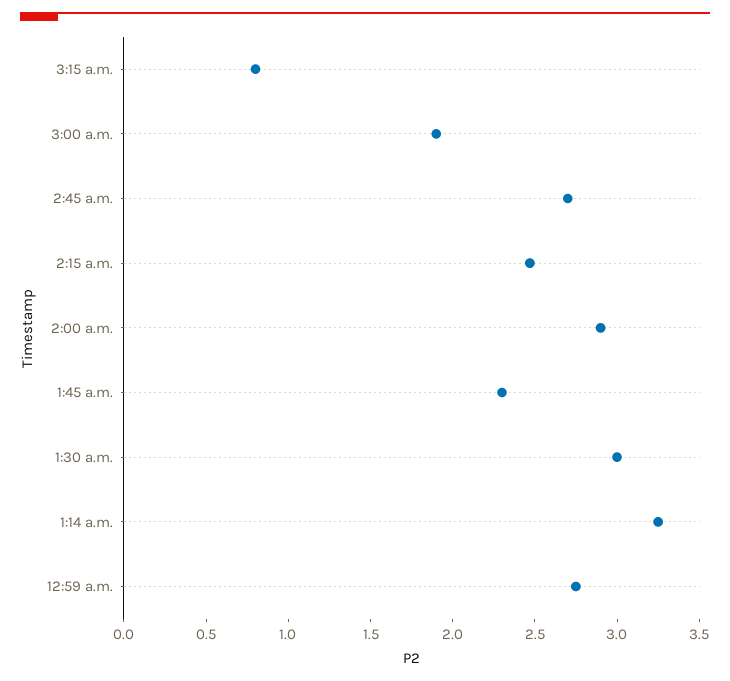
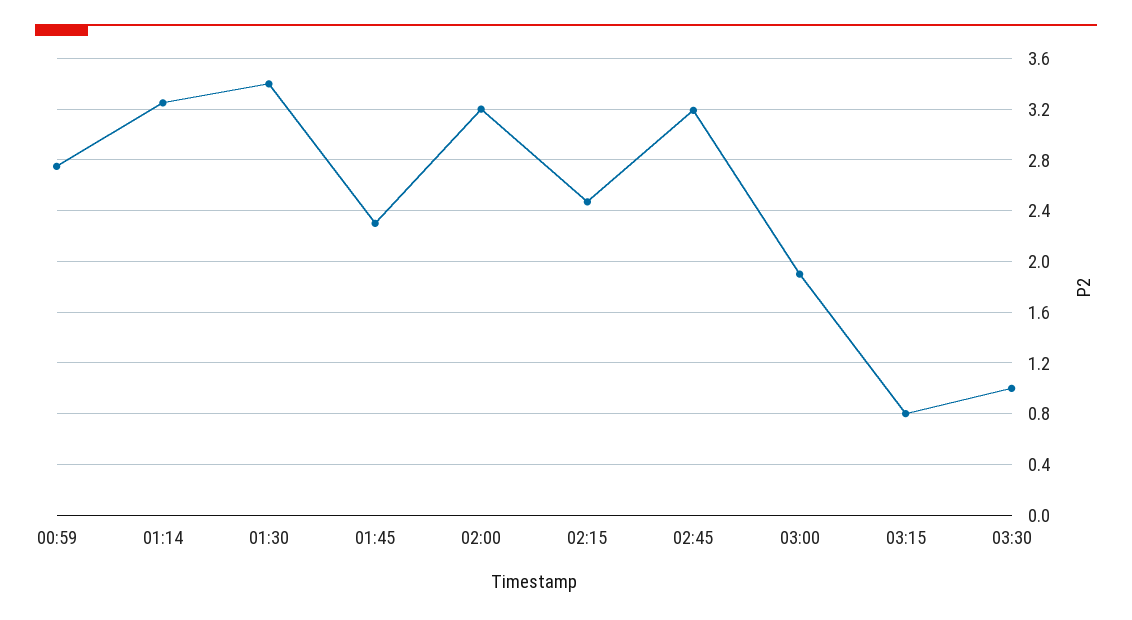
2:45 a.m.: 2.7 -> 3.2
2:00 a.m.: 2.9 -> 3.2
1:30 a.m.: 3 -> 3.4
03:30: none -> 1

